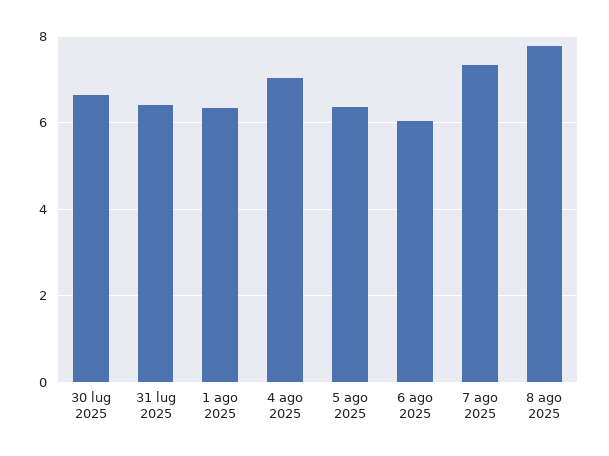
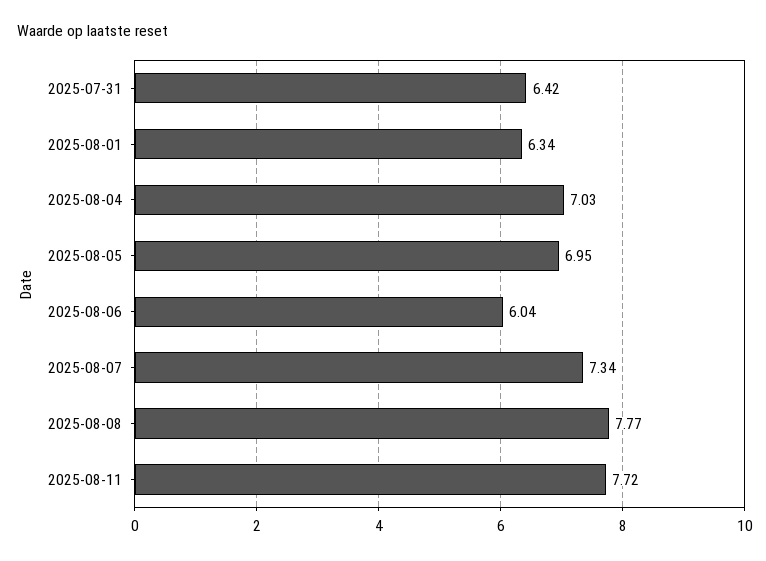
30 lug 2025: 6.6 -> none
5 ago 2025: 6.4 -> 6.95
2025-08-11: none -> 7.72

